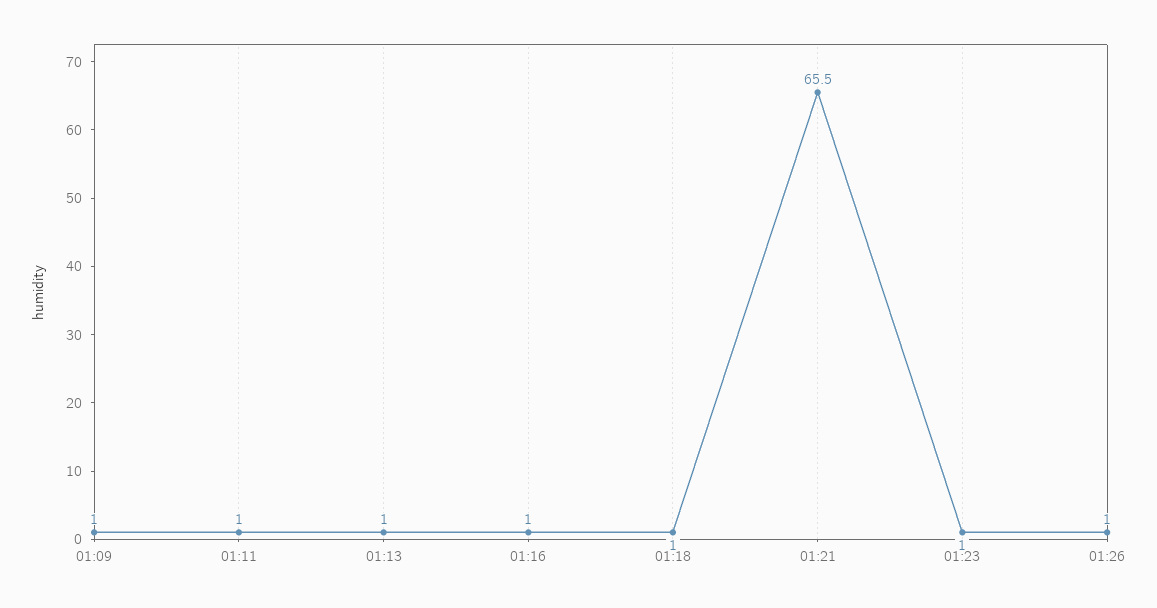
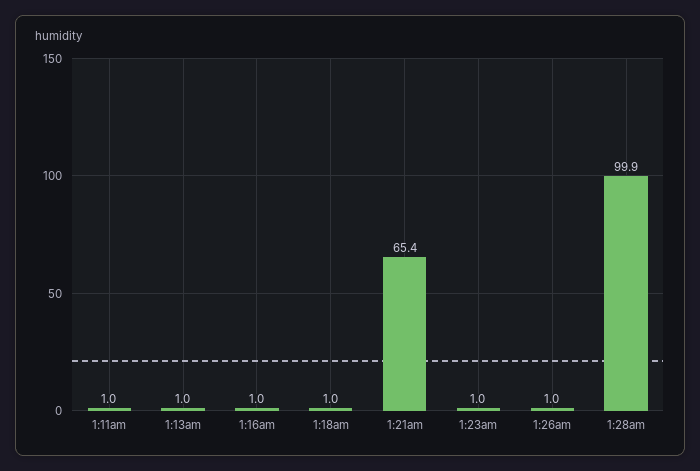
01:09: 1 -> none
01:21: 65.5 -> 65.4
1:28am: none -> 99.9

